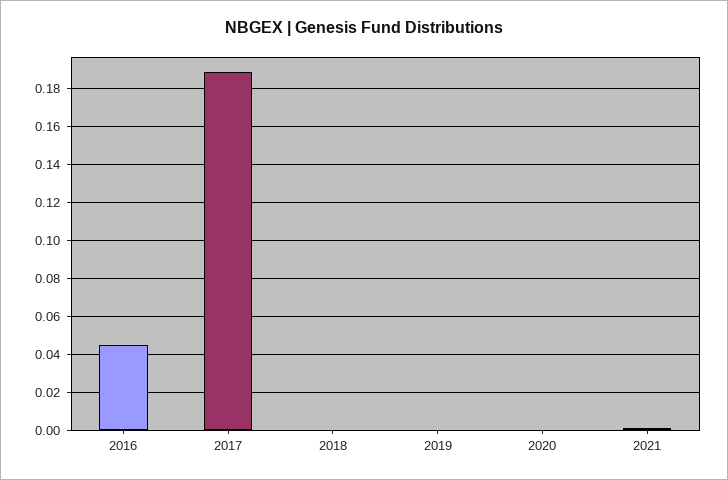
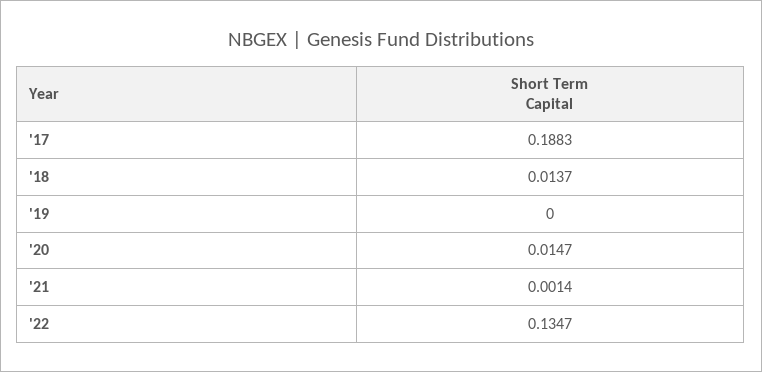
2016: 0.045 -> none
2018: 0 -> 0.0137
2020: 0 -> 0.0147
'22: none -> 0.1347

